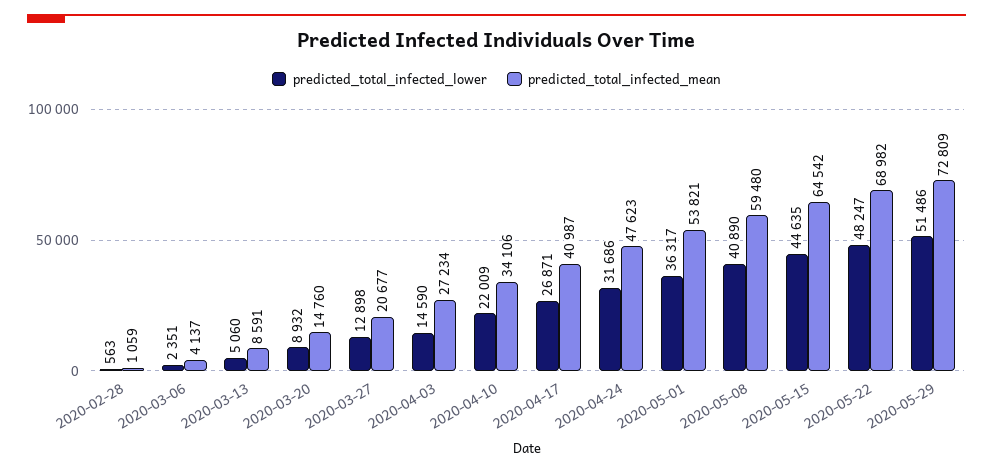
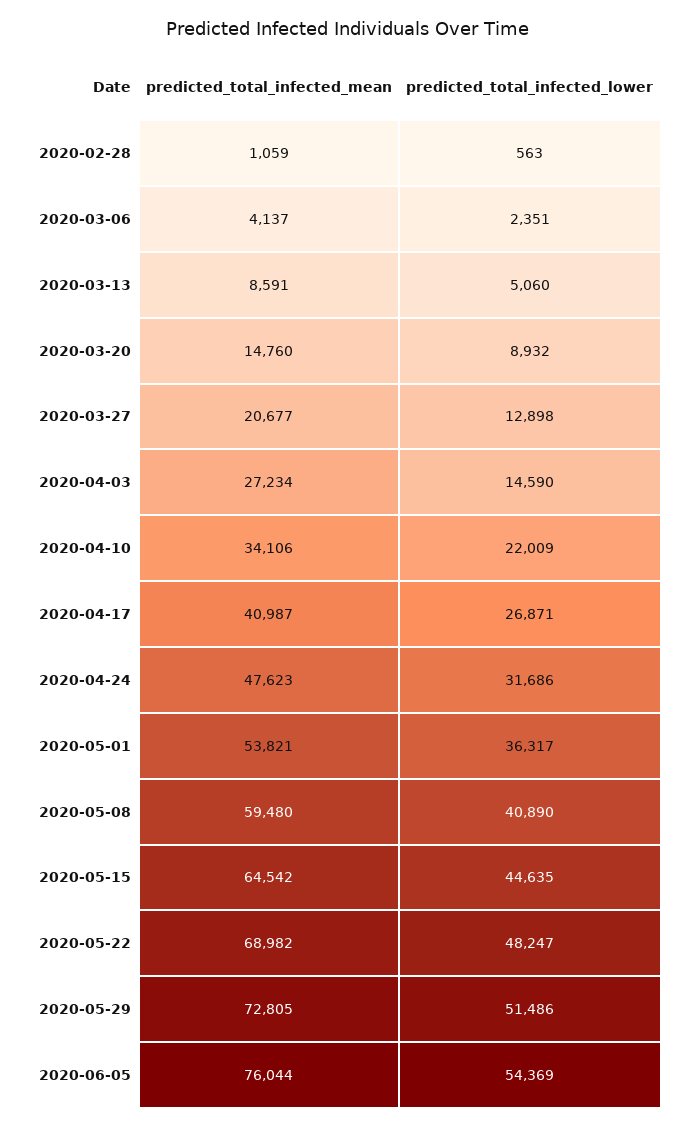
predicted_total_infected_mean, 2020-05-29: 72809 -> 72805
predicted_total_infected_mean, 2020-06-05: none -> 76044
predicted_total_infected_lower, 2020-06-05: none -> 54369

